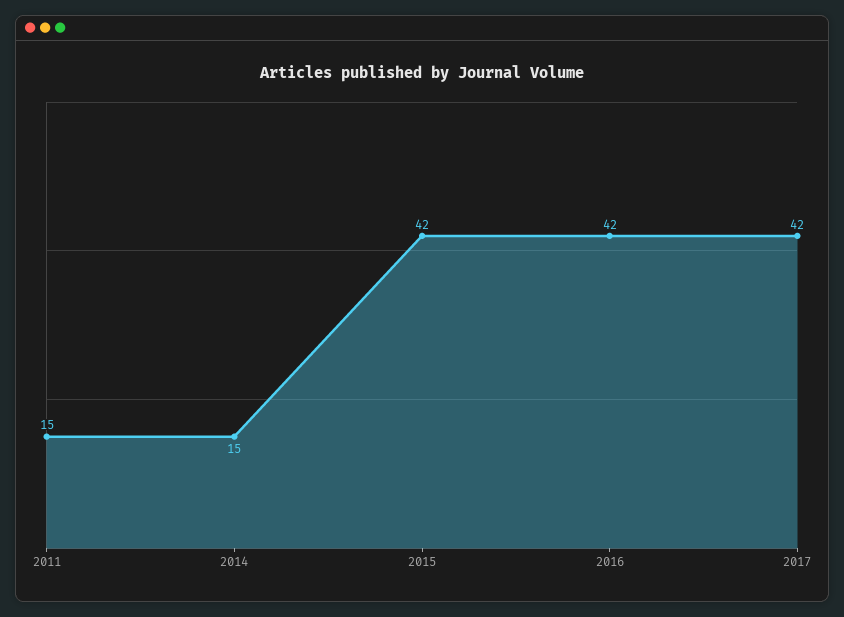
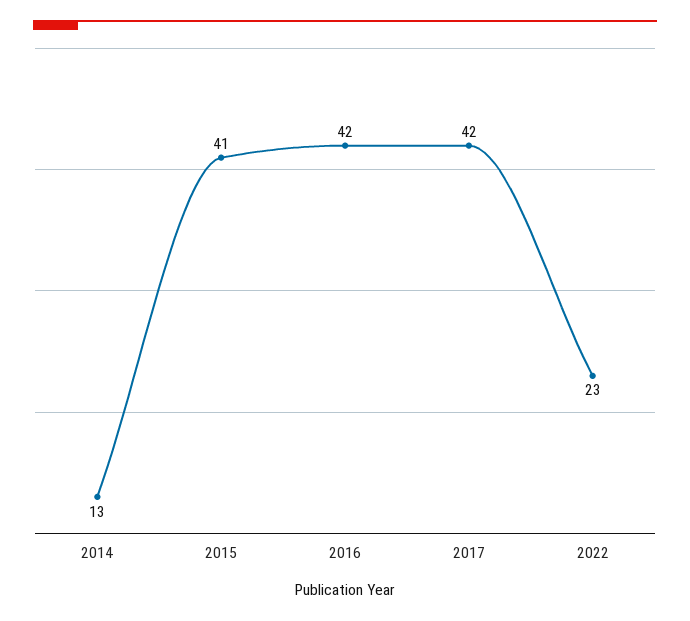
2011: 15 -> none
2014: 15 -> 13
2015: 42 -> 41
2022: none -> 23

